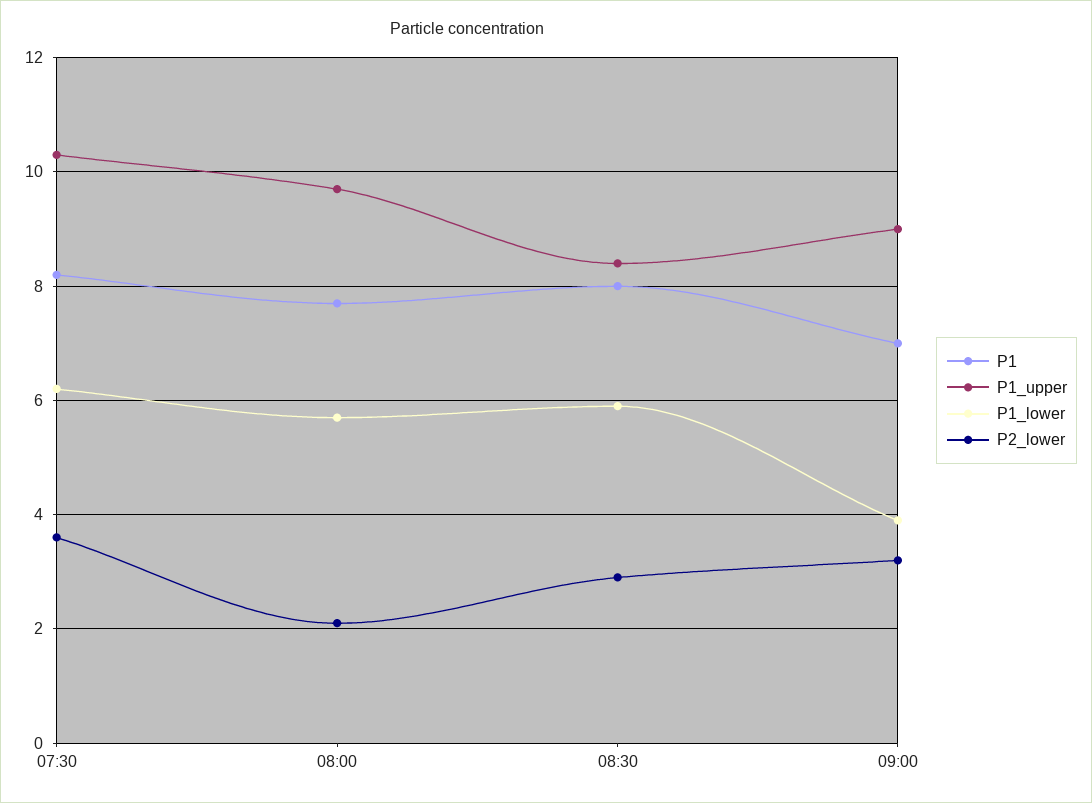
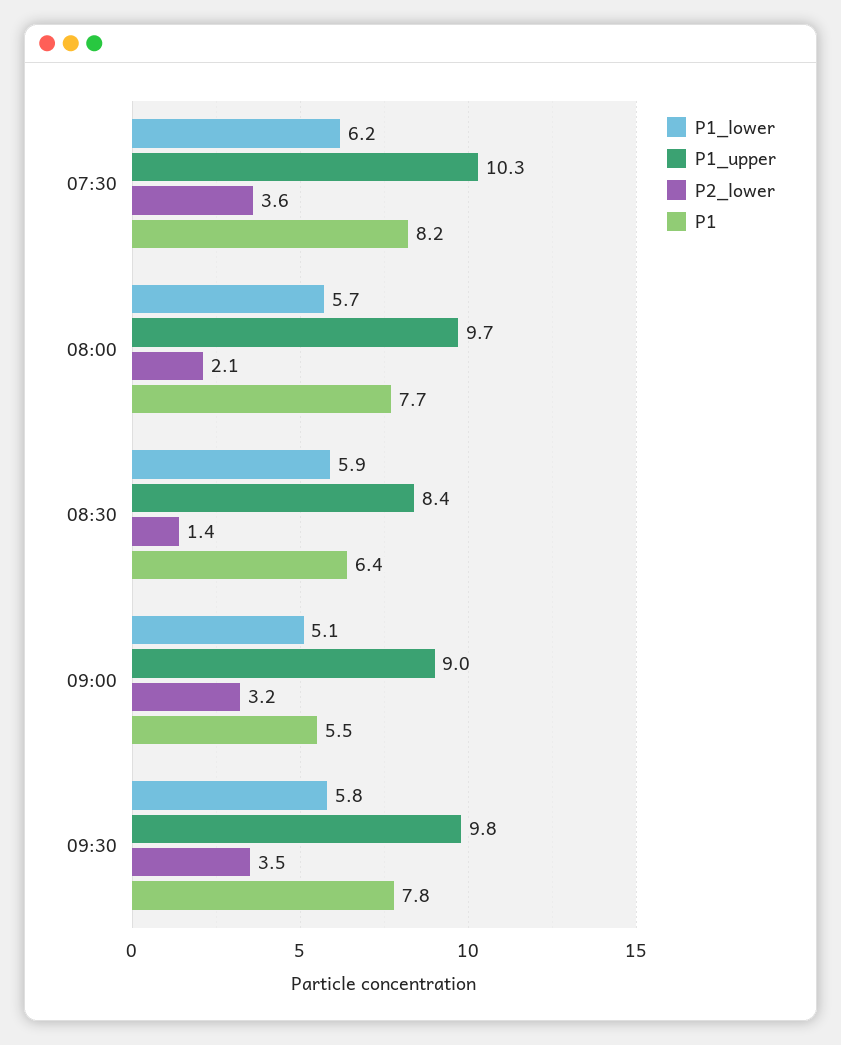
P1, 08:30: 8 -> 6.4
P2_lower, 08:30: 3 -> 1.4
P1, 09:00: 7 -> 5.5
P1_lower, 09:00: 4 -> 5.1
P1_lower, 09:30: none -> 5.8
P1_upper, 09:30: none -> 9.8
P2_lower, 09:30: none -> 3.5
P1, 09:30: none -> 7.8

